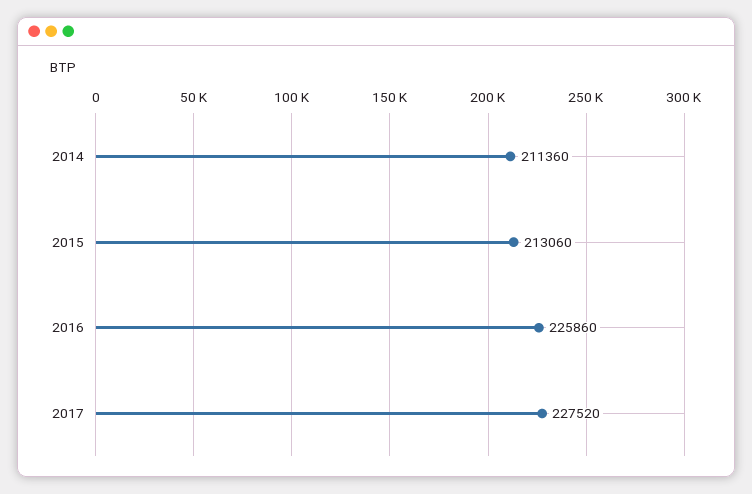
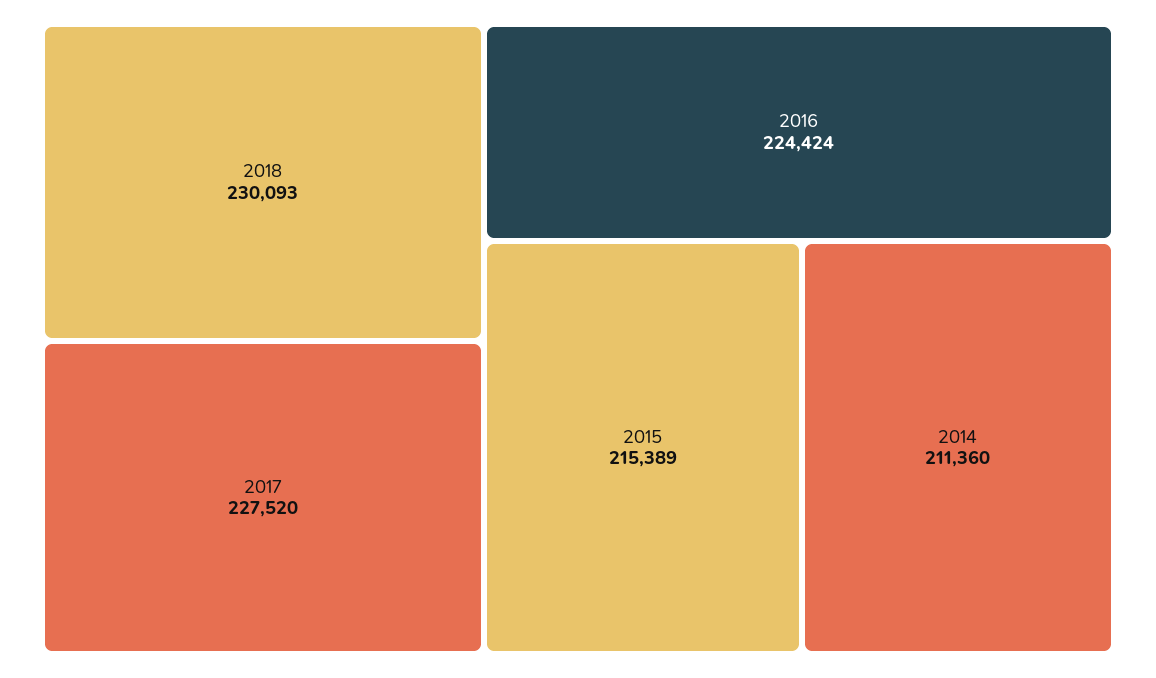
2015: 213060 -> 215389
2016: 225860 -> 224424
2018: none -> 230093

